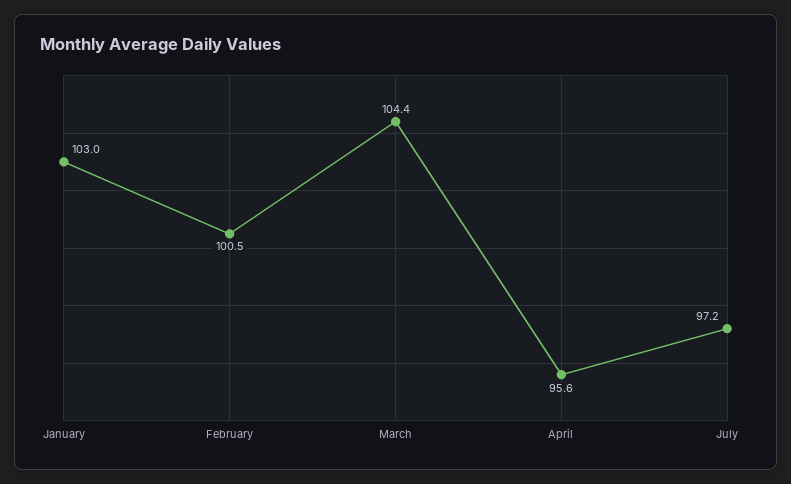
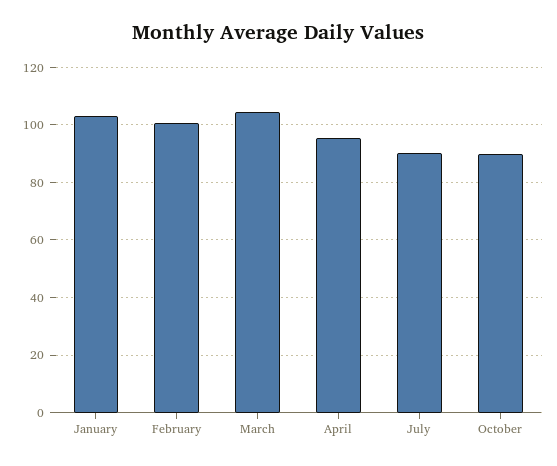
July: 97.2 -> 90
October: none -> 90

